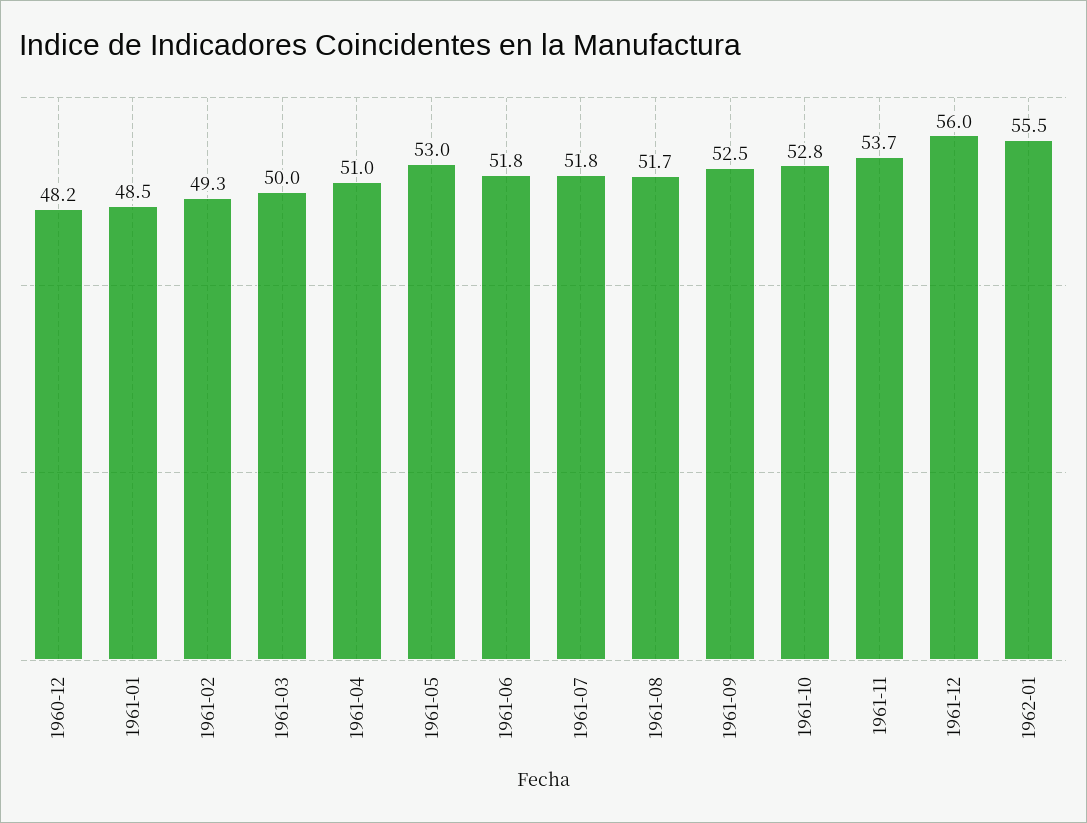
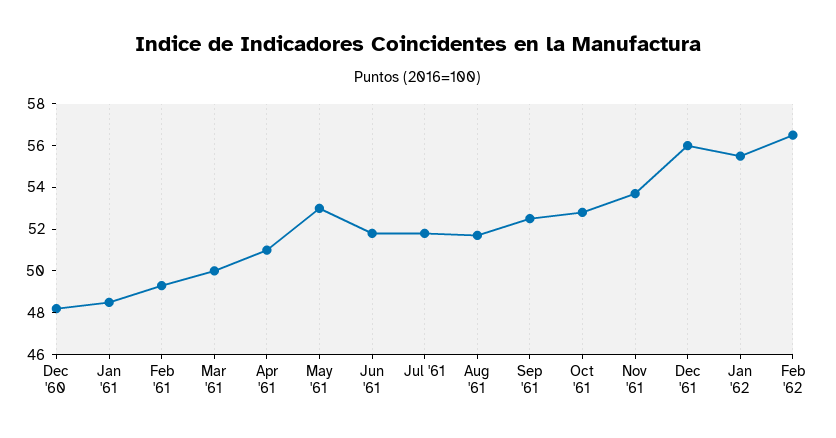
Feb '62: none -> 56.5

